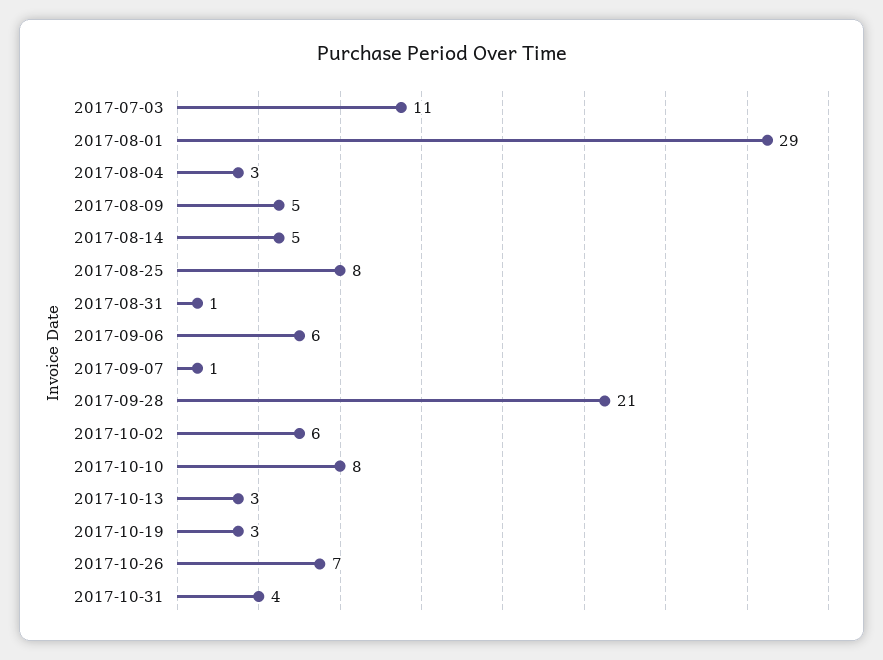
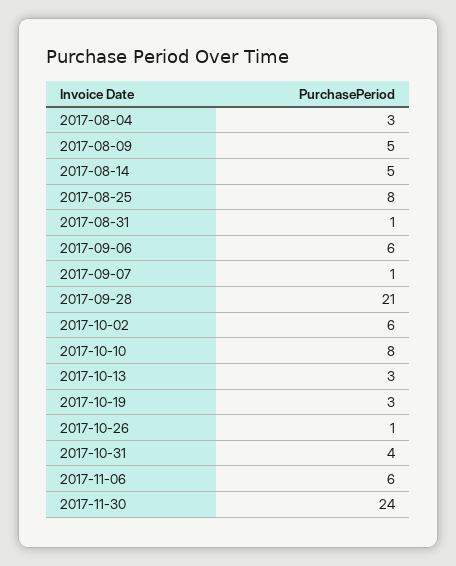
2017-07-03: 11 -> none
2017-08-01: 29 -> none
2017-10-26: 7 -> 1
2017-11-06: none -> 6
2017-11-30: none -> 24

